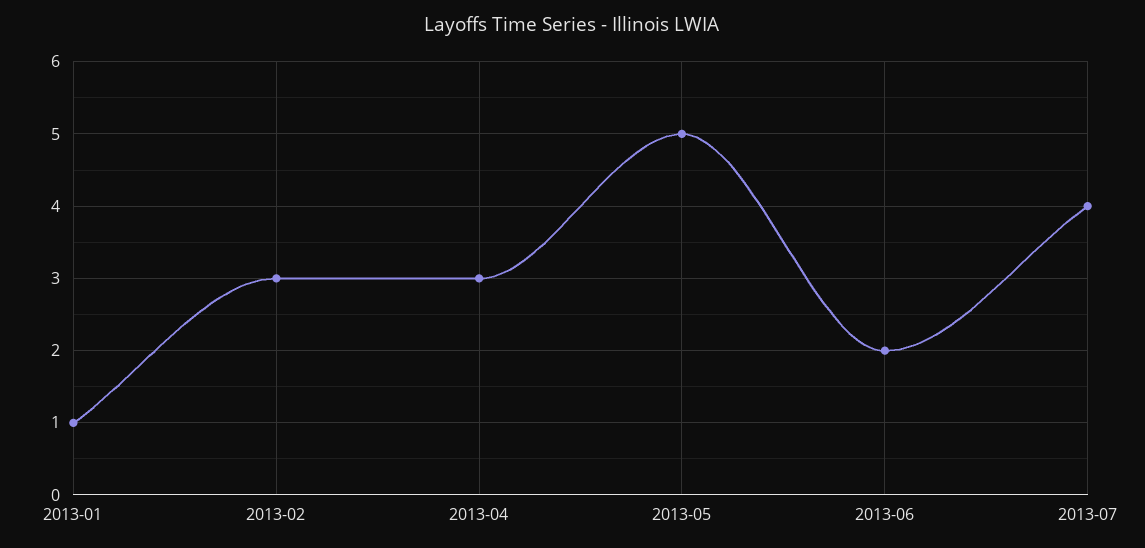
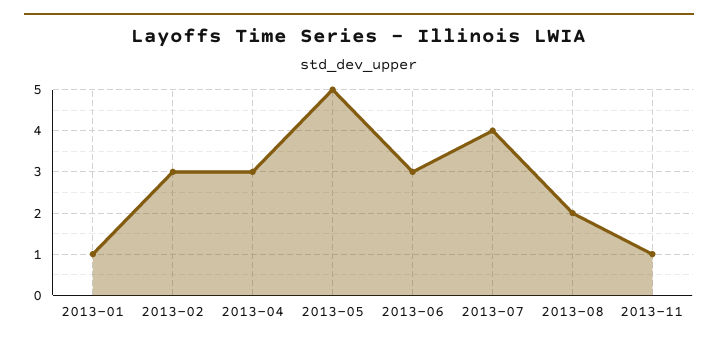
2013-06: 2 -> 3
2013-08: none -> 2
2013-11: none -> 1

